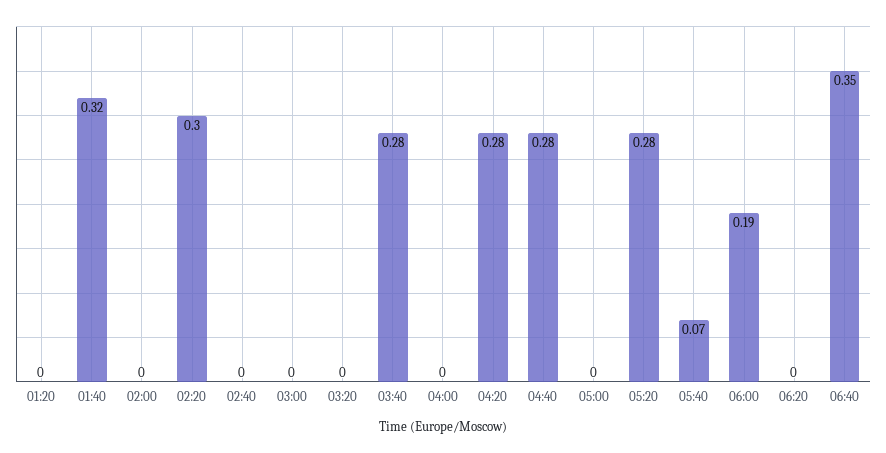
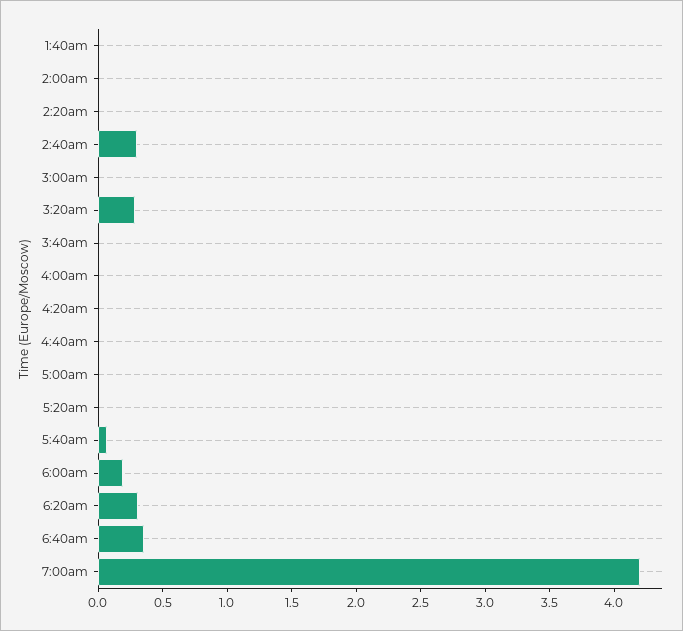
01:20: 0 -> none
01:40: 0.32 -> 0
02:20: 0.3 -> 0
02:40: 0 -> 0.3
03:20: 0 -> 0.3
03:40: 0.28 -> 0
04:20: 0.28 -> 0
04:40: 0.28 -> 0
05:20: 0.28 -> 0
06:20: 0 -> 0.3
7:00am: none -> 4.2

